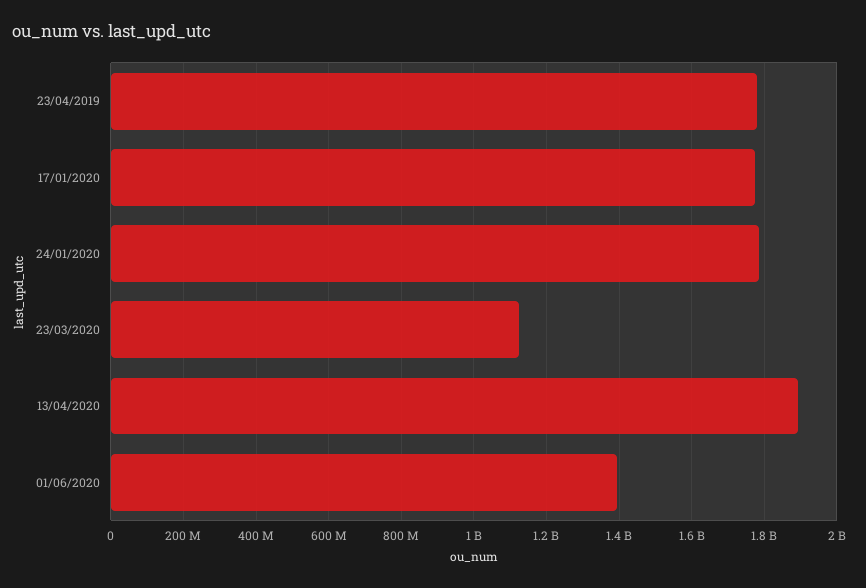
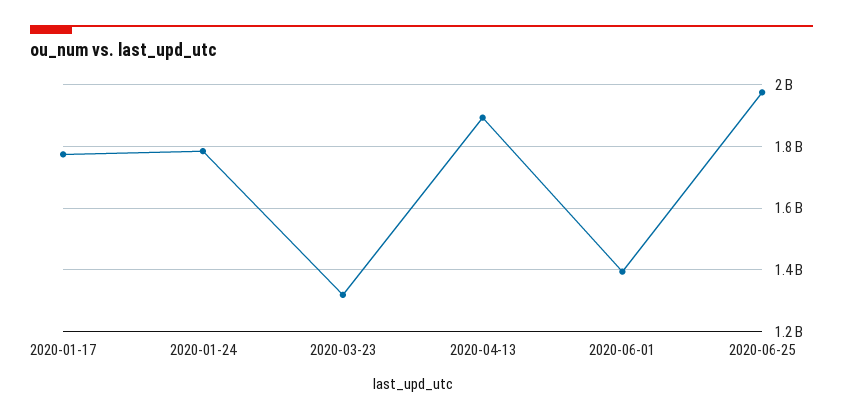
23/04/2019: 1780000000 -> none
23/03/2020: 1120000000 -> 1320000000
2020-06-25: none -> 1980000000

